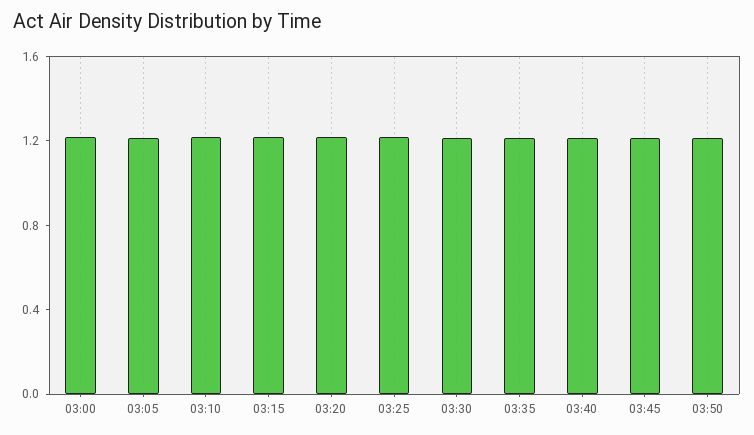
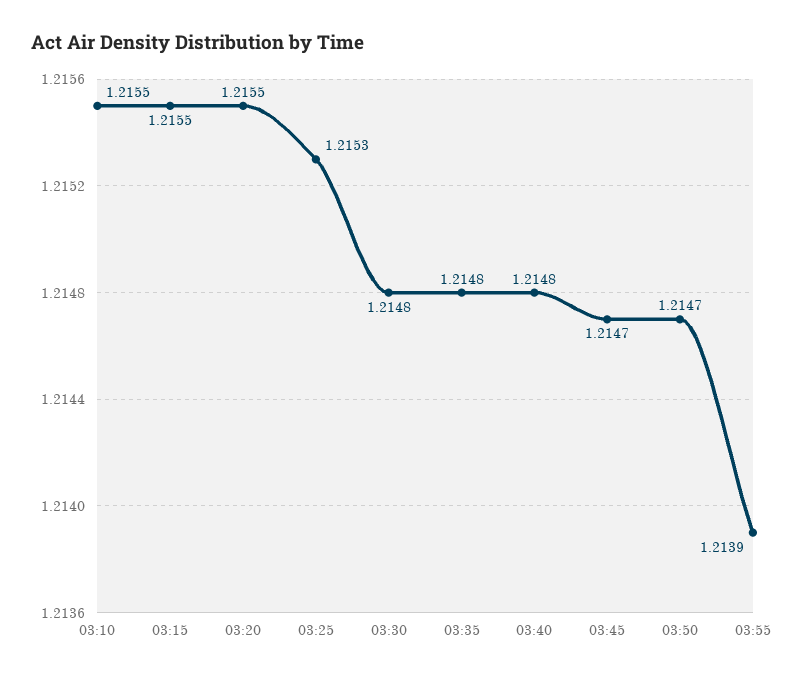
03:00: 1.2 -> none
03:05: 1.2 -> none
03:55: none -> 1.2139

